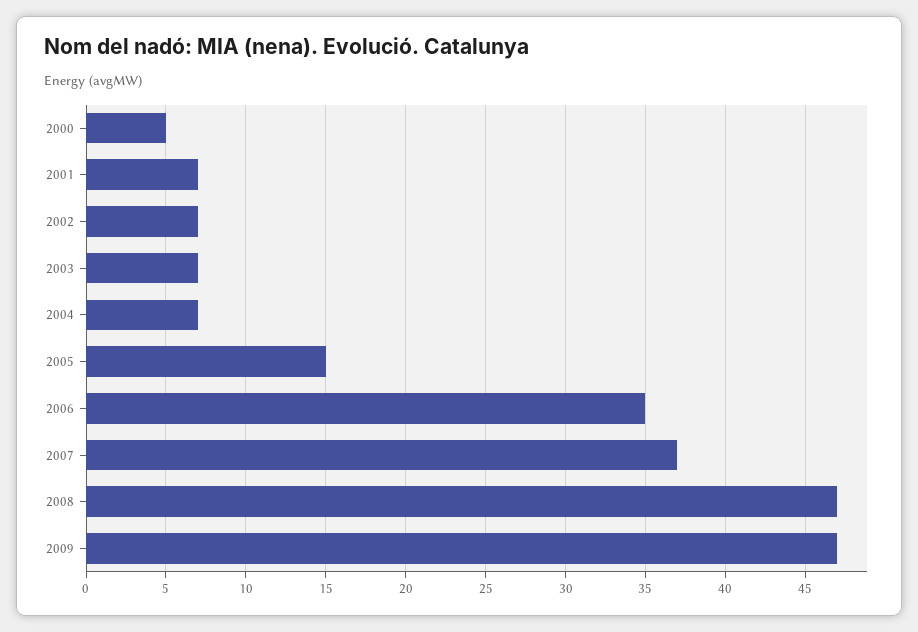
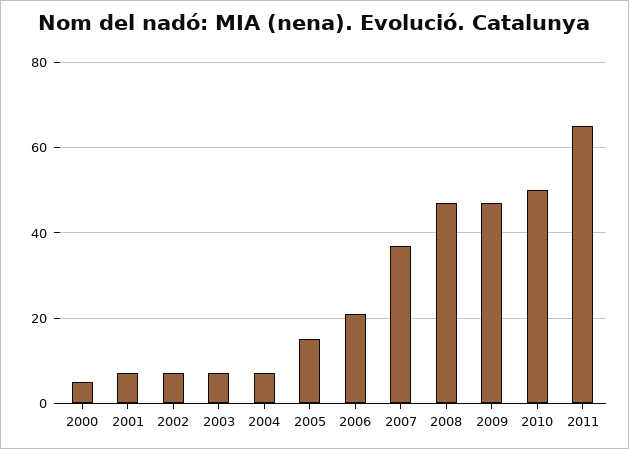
2006: 35 -> 20
2010: none -> 50
2011: none -> 65

